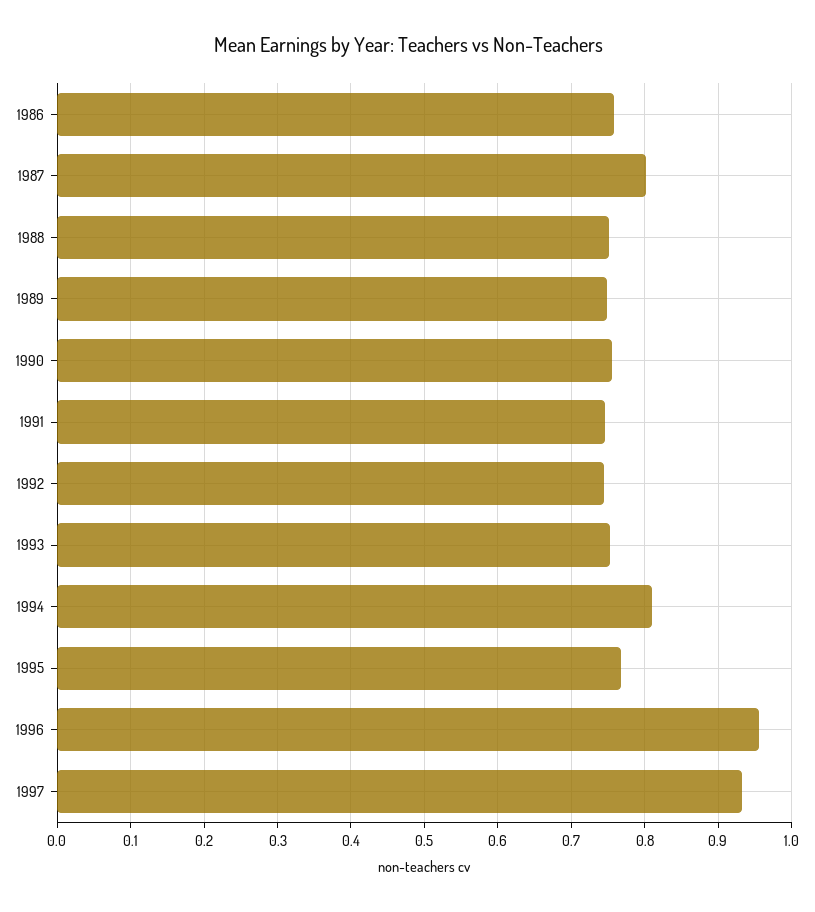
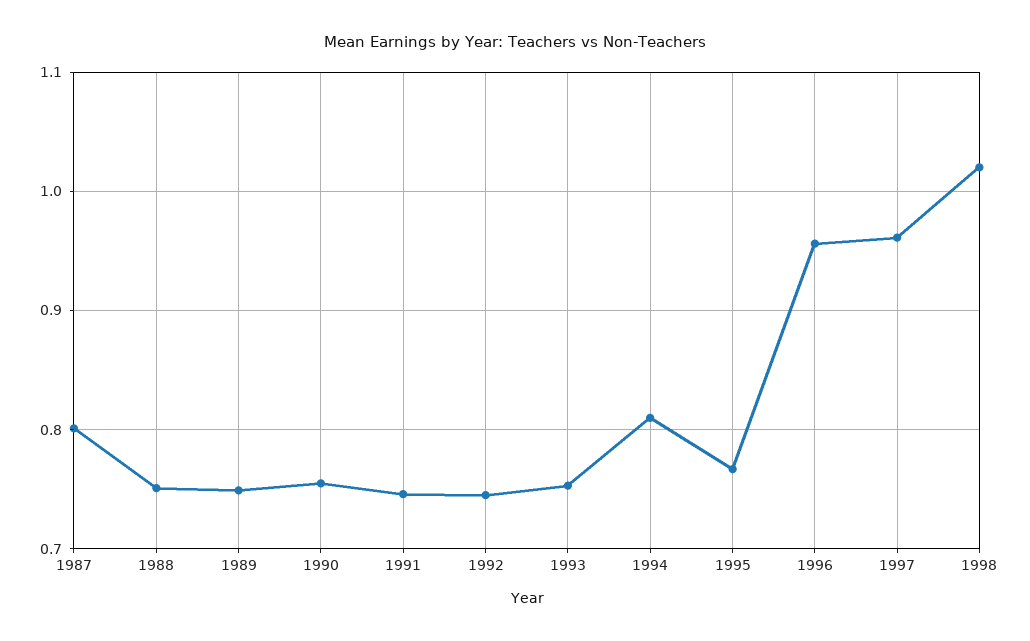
1986: 0.76 -> none
1997: 0.93 -> 0.96
1998: none -> 1.02

